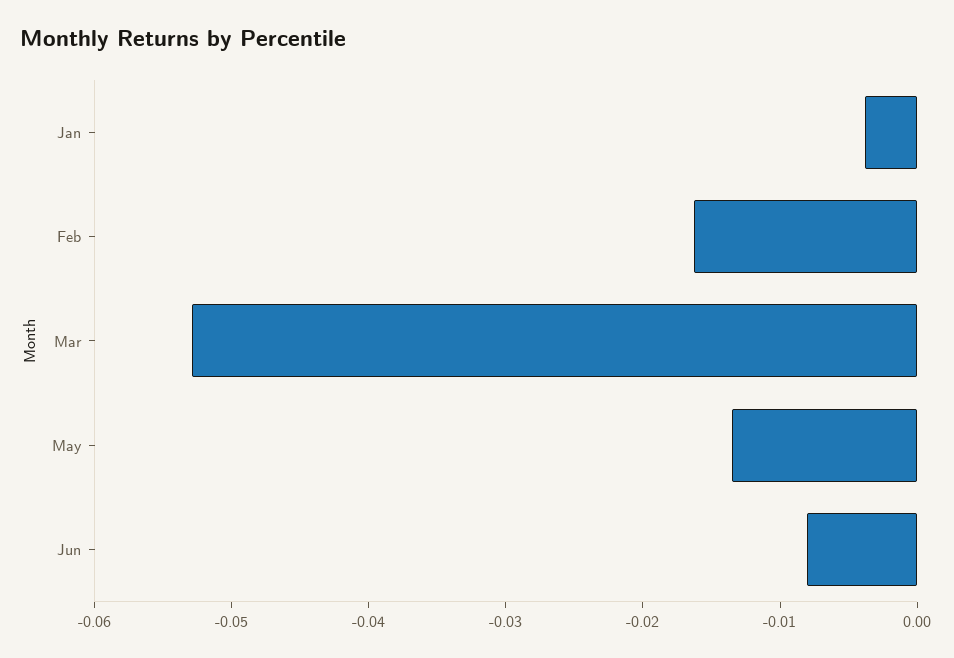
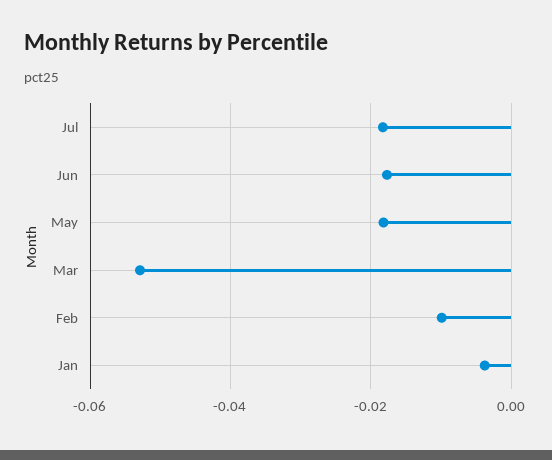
Feb: -0.016 -> -0.01
May: -0.014 -> -0.018
Jun: -0.008 -> -0.018
Jul: none -> -0.018

